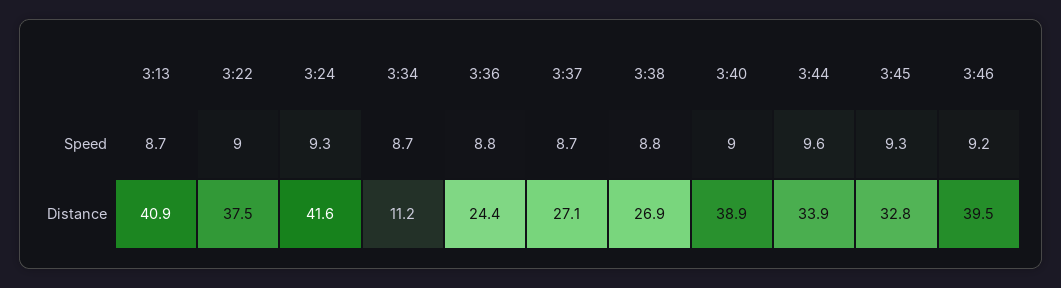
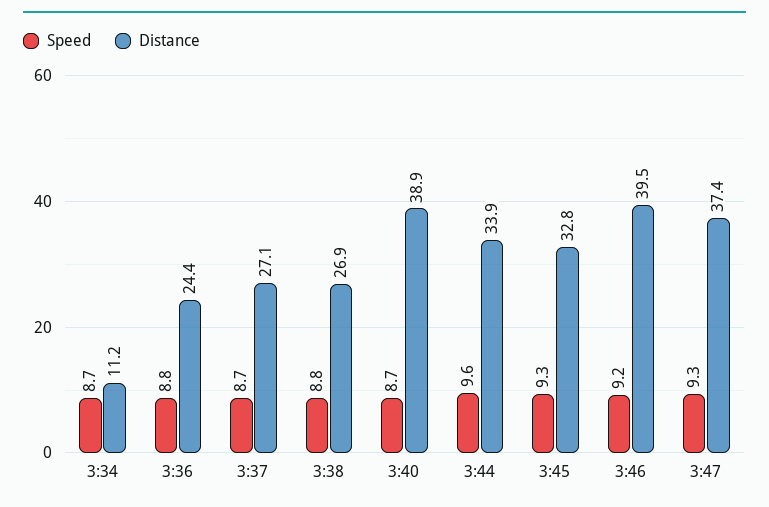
Speed, 3:13: 8.7 -> none
Speed, 3:22: 9 -> none
Speed, 3:24: 9.3 -> none
Speed, 3:40: 9 -> 8.7
Distance, 3:13: 40.9 -> none
Distance, 3:22: 37.5 -> none
Distance, 3:24: 41.6 -> none
Speed, 3:47: none -> 9.3
Distance, 3:47: none -> 37.4

